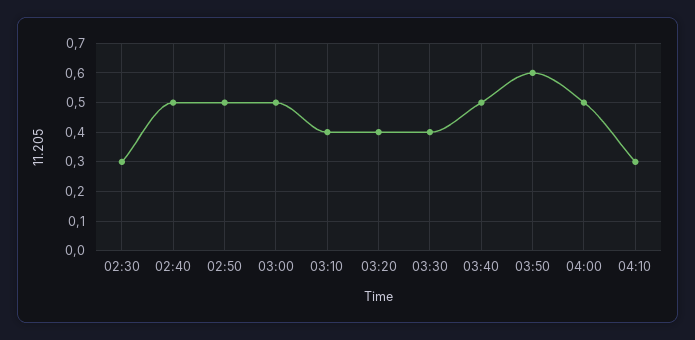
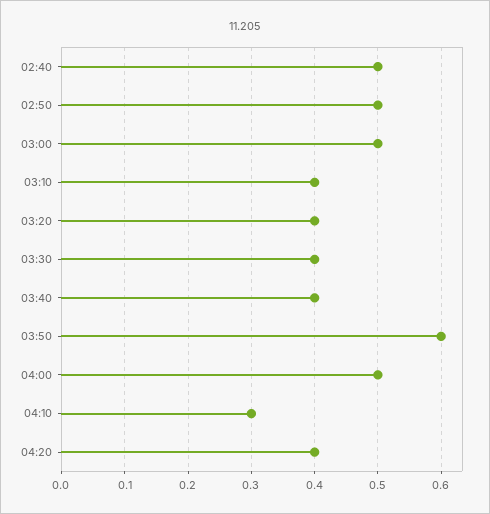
02:30: 0.3 -> none
03:40: 0.5 -> 0.4
04:20: none -> 0.4

